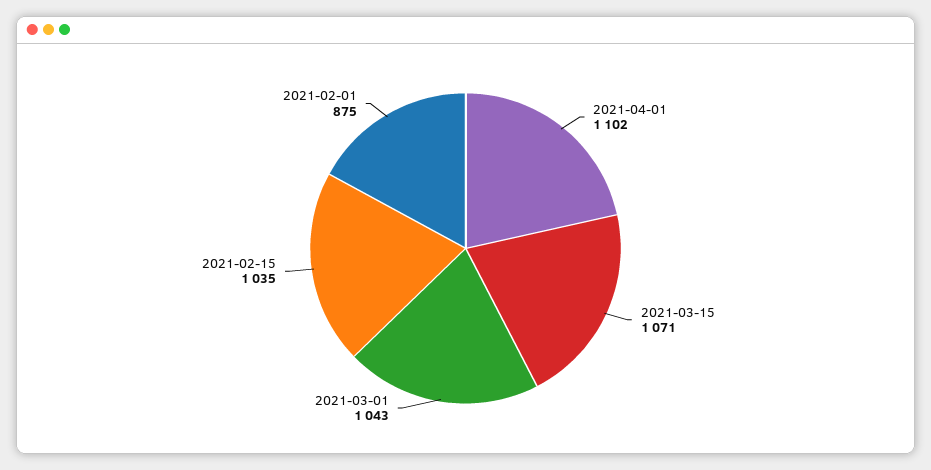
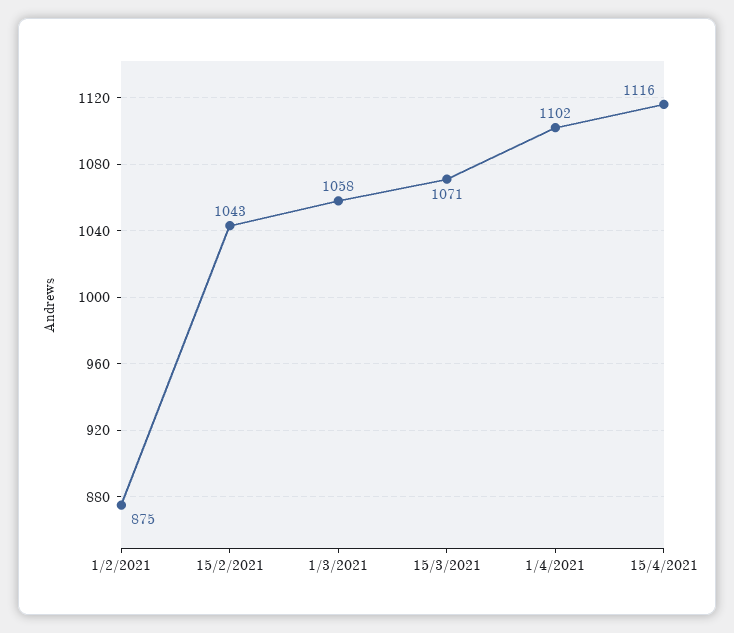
2021-03-01: 1043 -> 1058
2021-02-15: 1035 -> 1043
15/4/2021: none -> 1116

